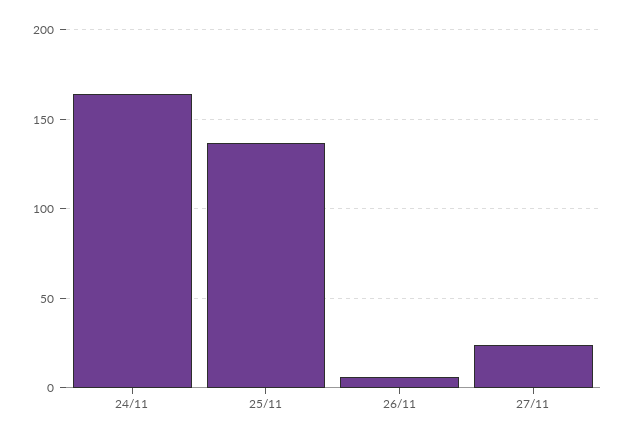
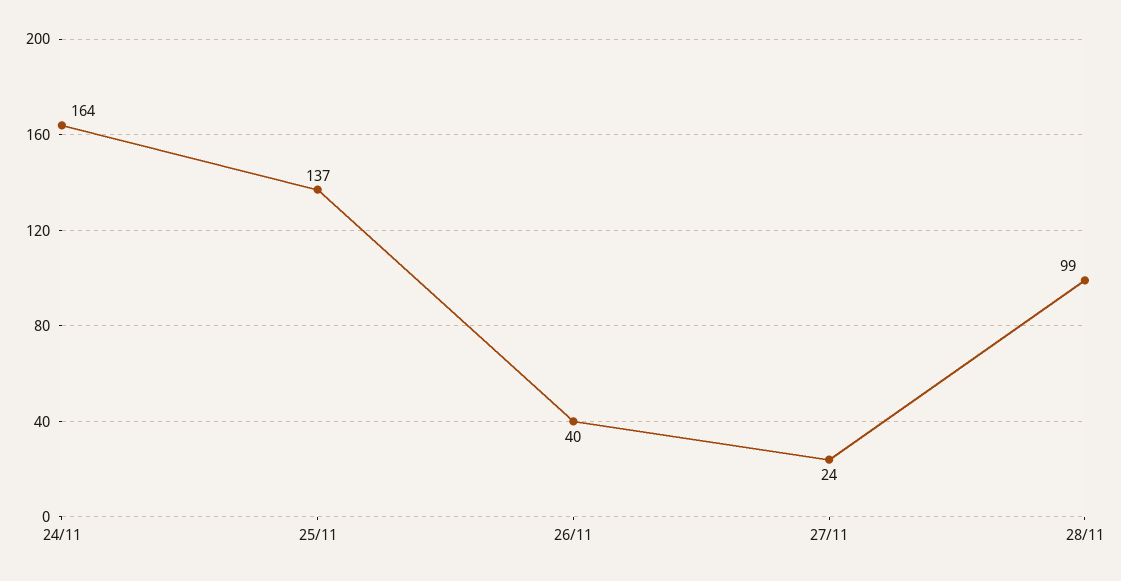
26/11: 5 -> 40
28/11: none -> 99

